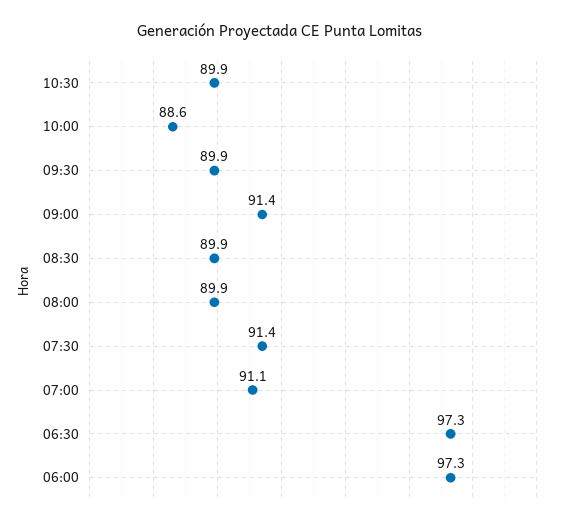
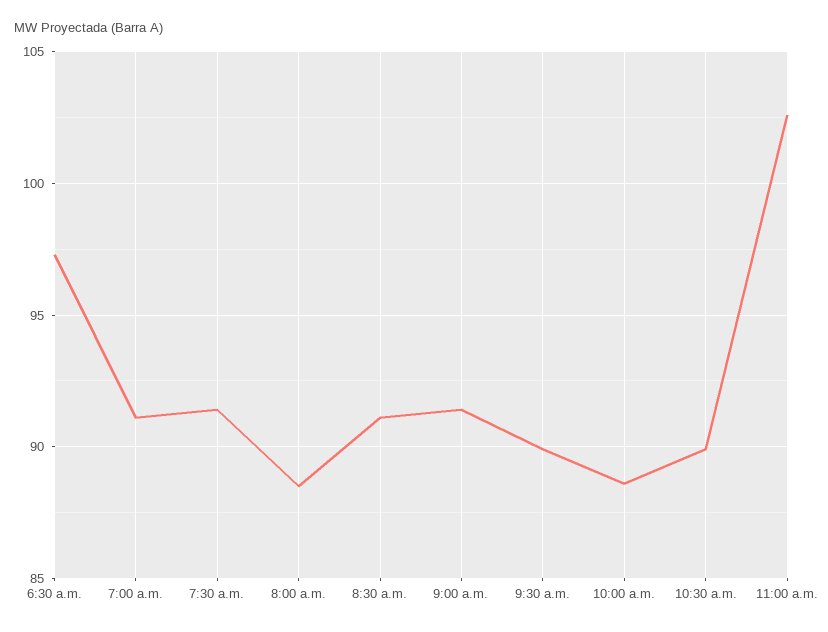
08:30: 89.9 -> 91
08:00: 89.9 -> 88.5
06:00: 97.3 -> none
11:00 a.m.: none -> 102.5

